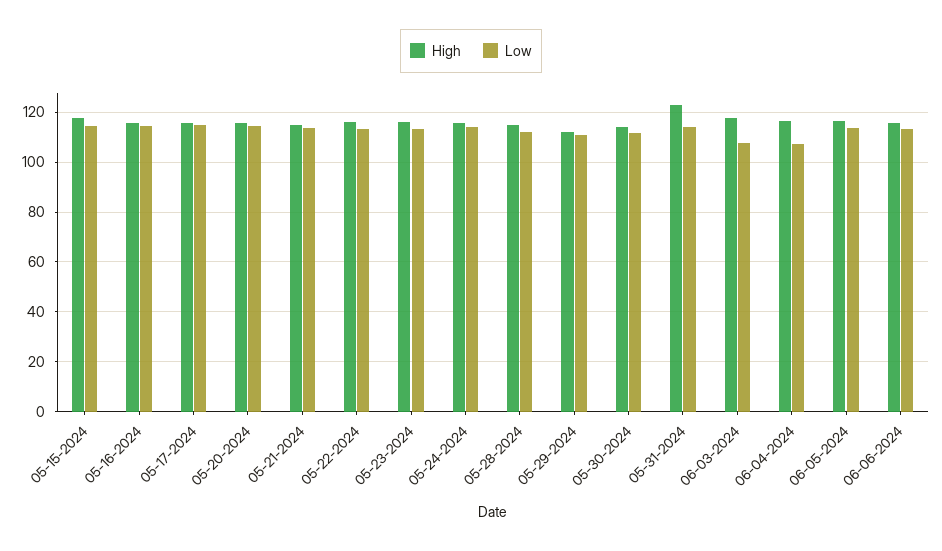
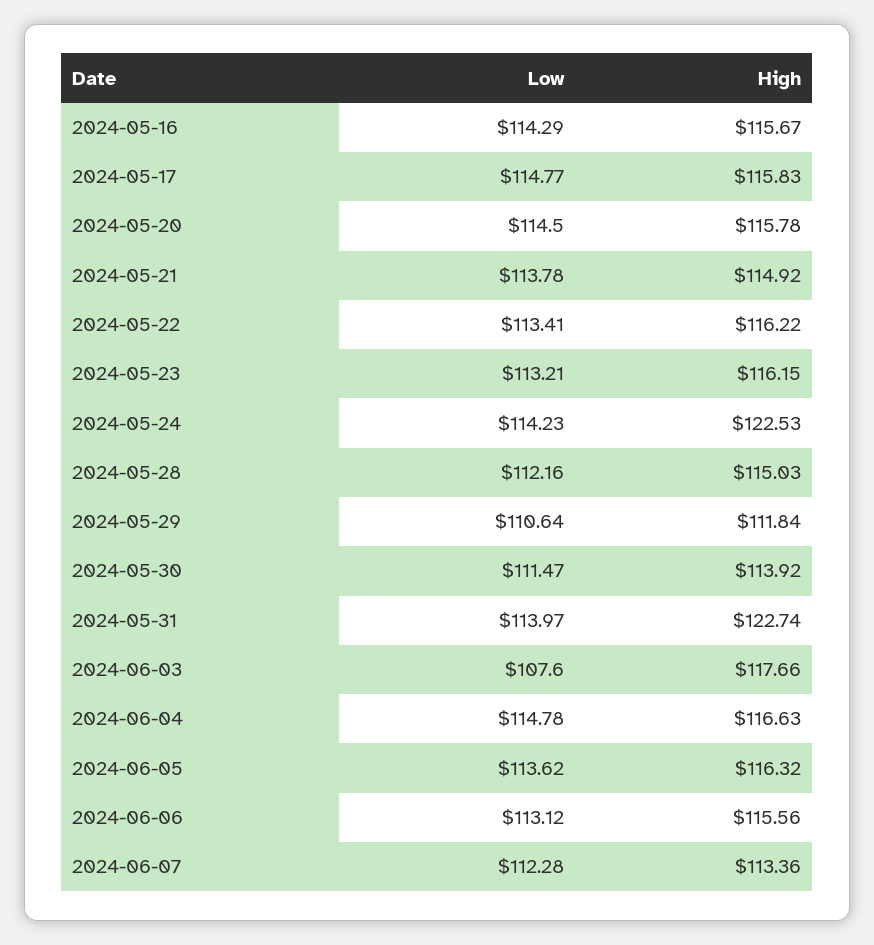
High, 05-15-2024: 117.5 -> none
Low, 05-15-2024: 115 -> none
High, 05-24-2024: 115 -> 122.53
Low, 06-04-2024: 107.5 -> 114.78
Low, 2024-06-07: none -> 112.28
High, 2024-06-07: none -> 113.36

